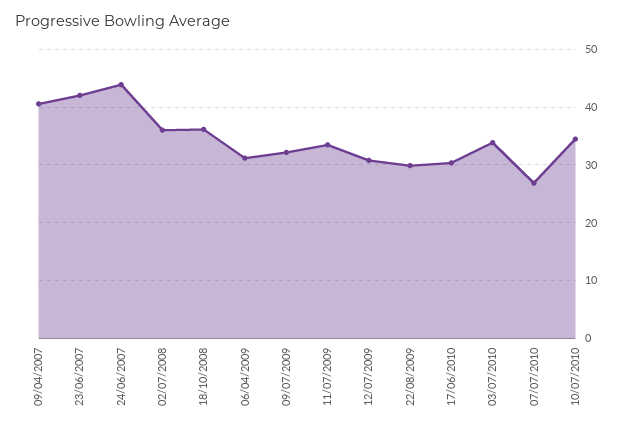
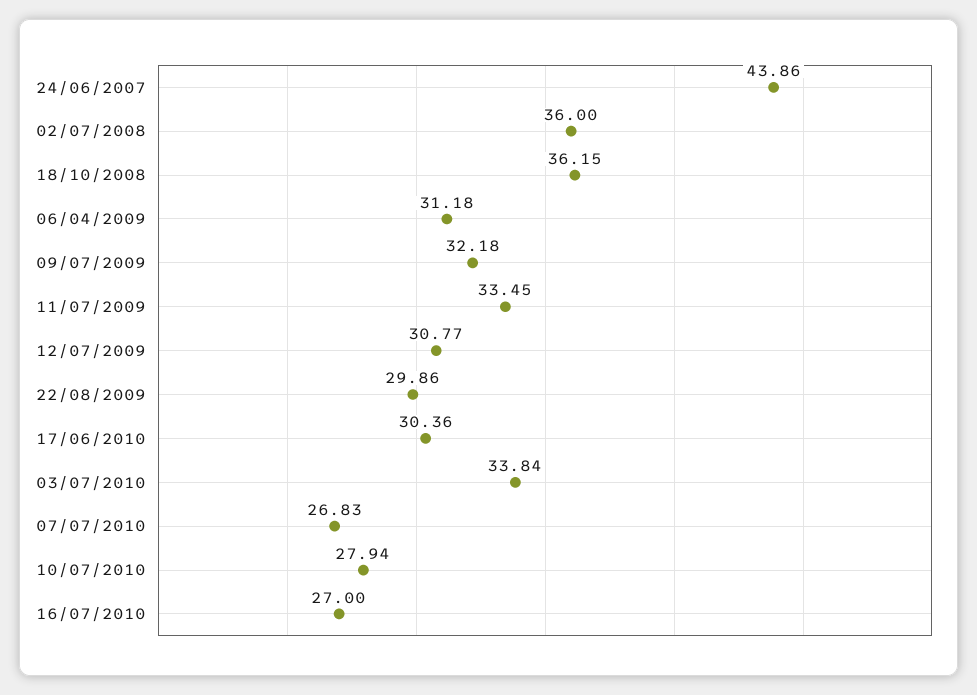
09/04/2007: 40 -> none
23/06/2007: 42 -> none
10/07/2010: 34 -> 27.94
16/07/2010: none -> 27

